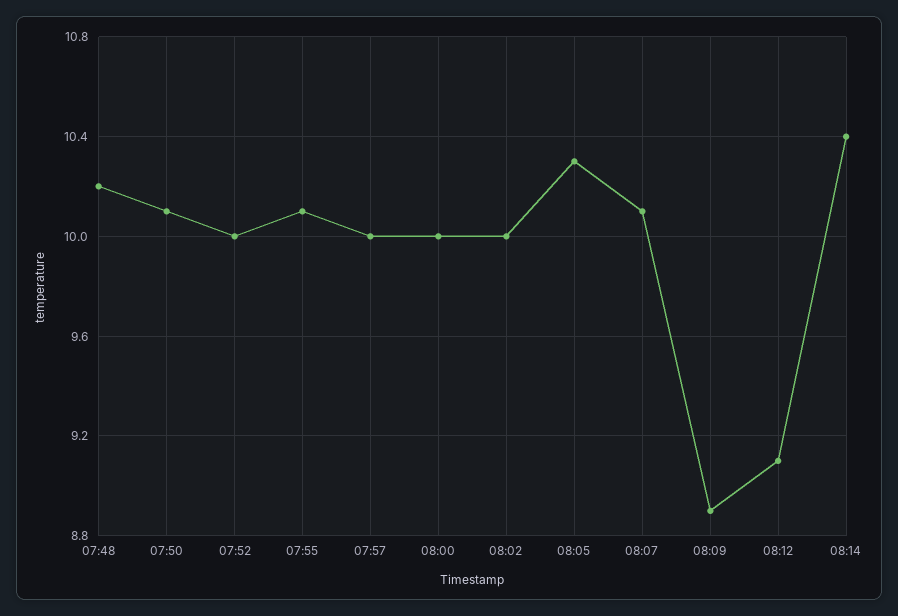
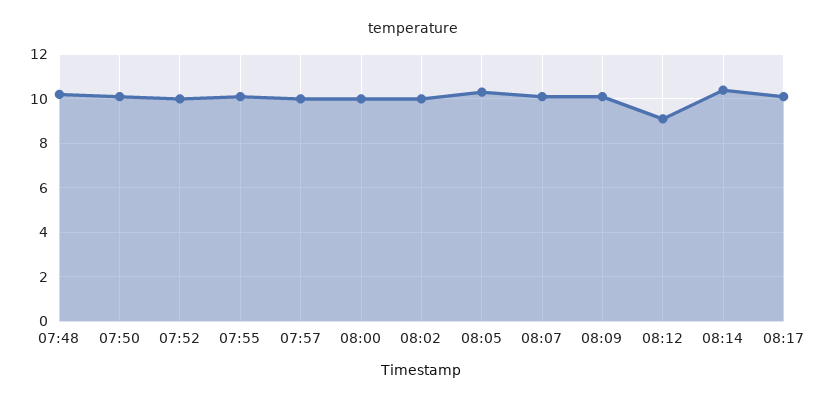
08:09: 8.9 -> 10
08:17: none -> 10

